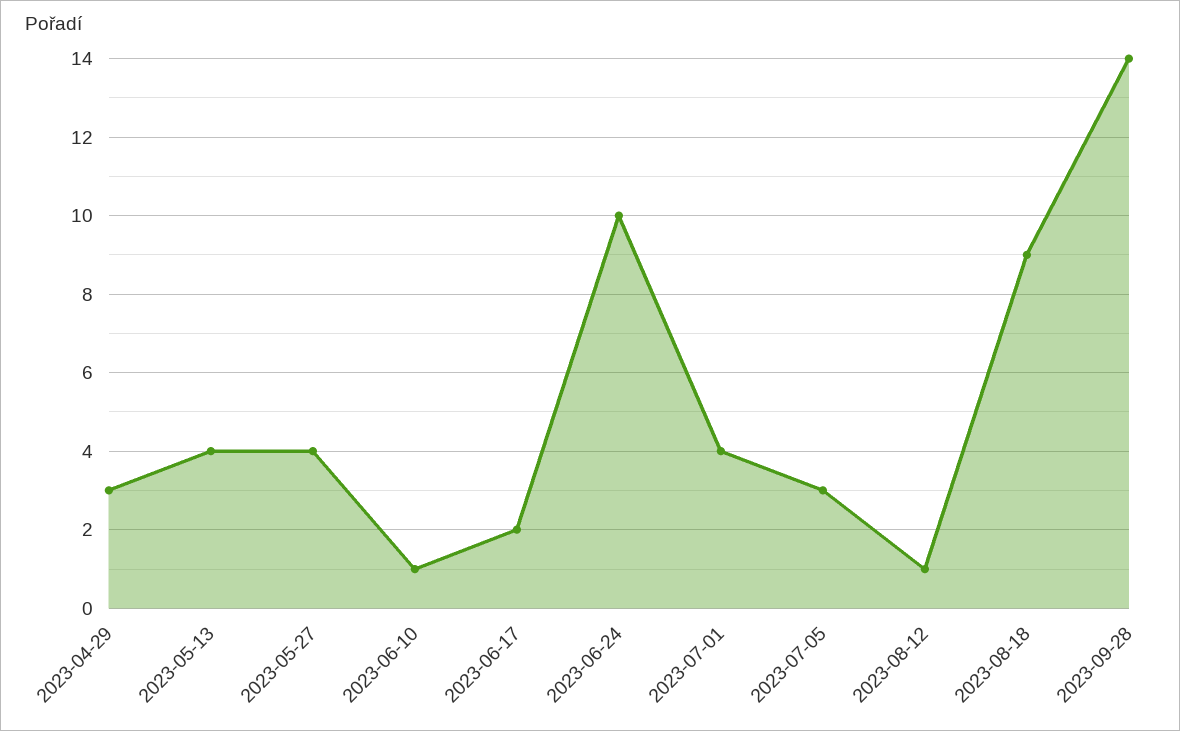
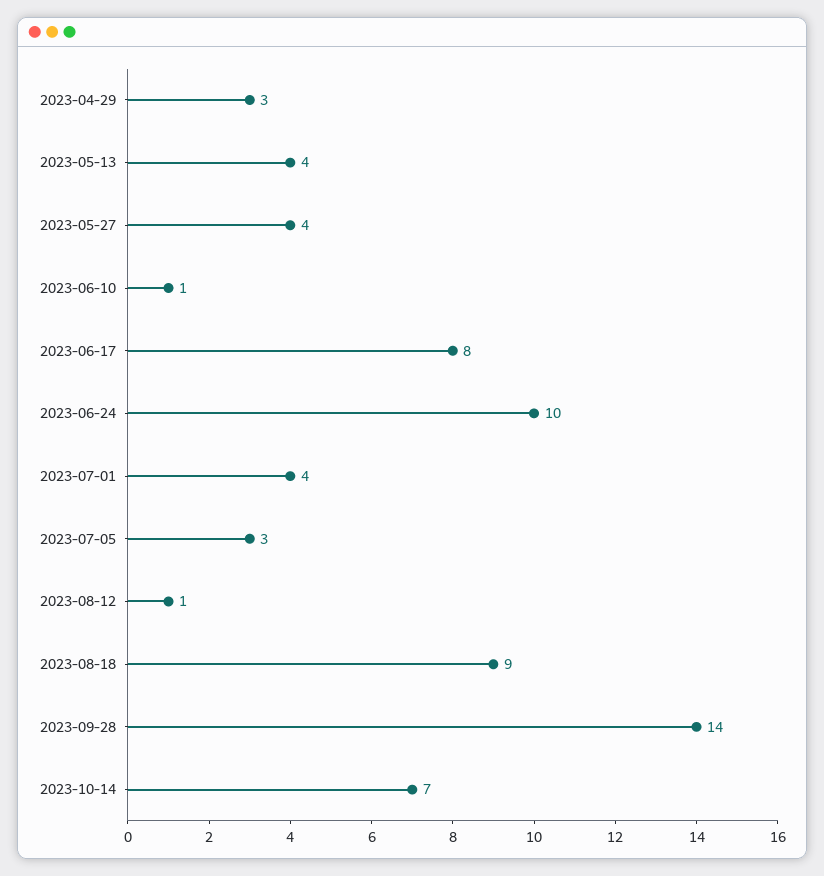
2023-06-17: 2 -> 8
2023-10-14: none -> 7

